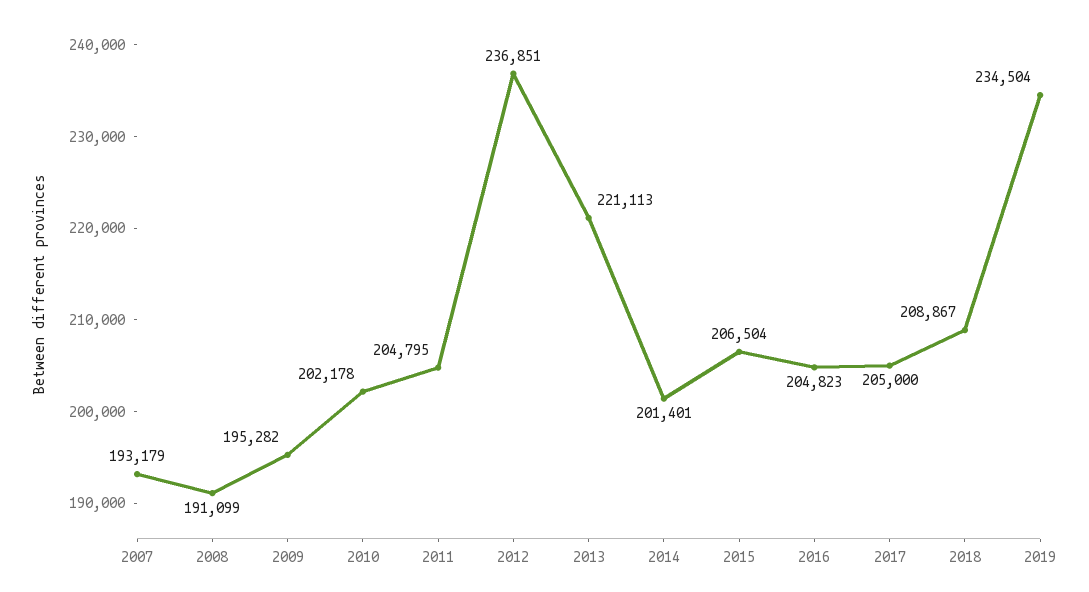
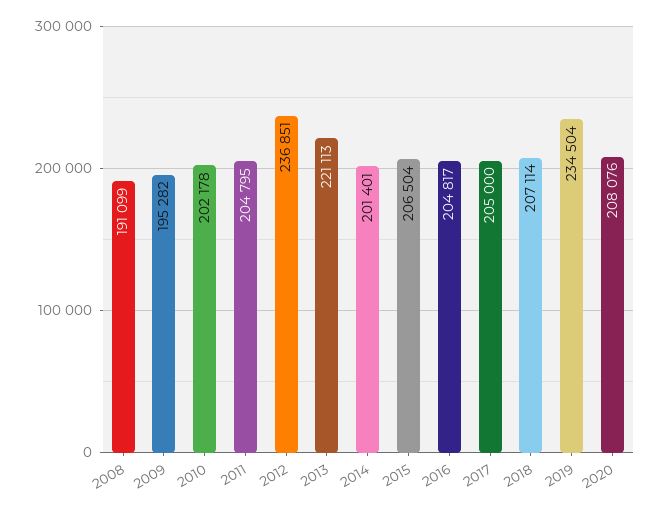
2007: 193179 -> none
2016: 204823 -> 204817
2018: 208867 -> 207114
2020: none -> 208076

